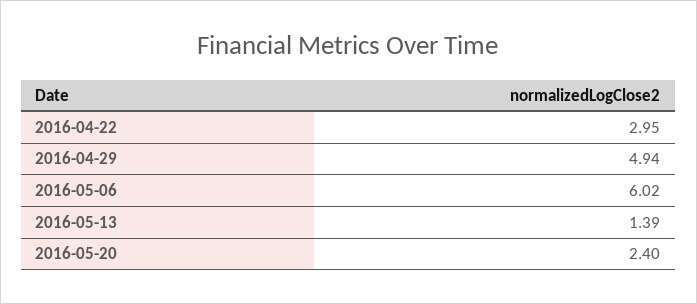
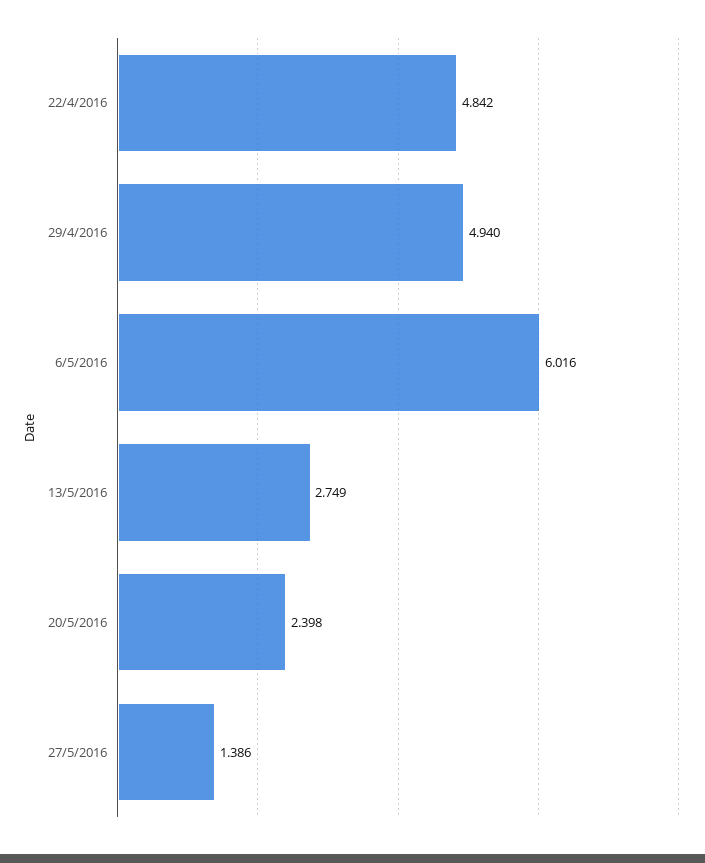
2016-04-22: 2.95 -> 4.842
2016-05-13: 1.39 -> 2.749
27/5/2016: none -> 1.386

